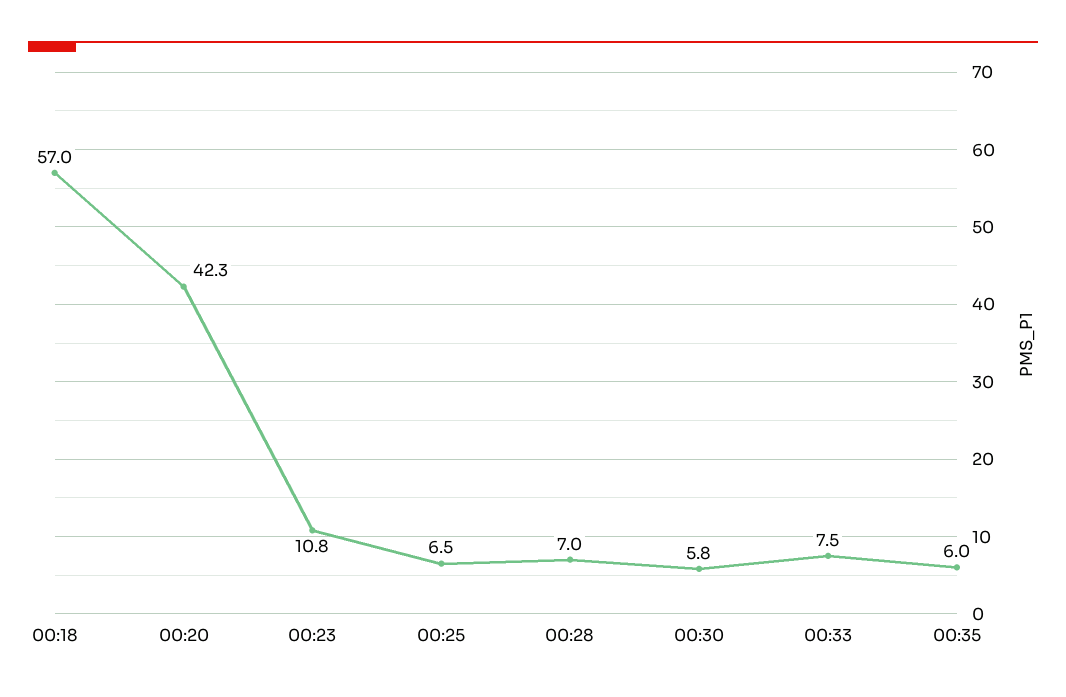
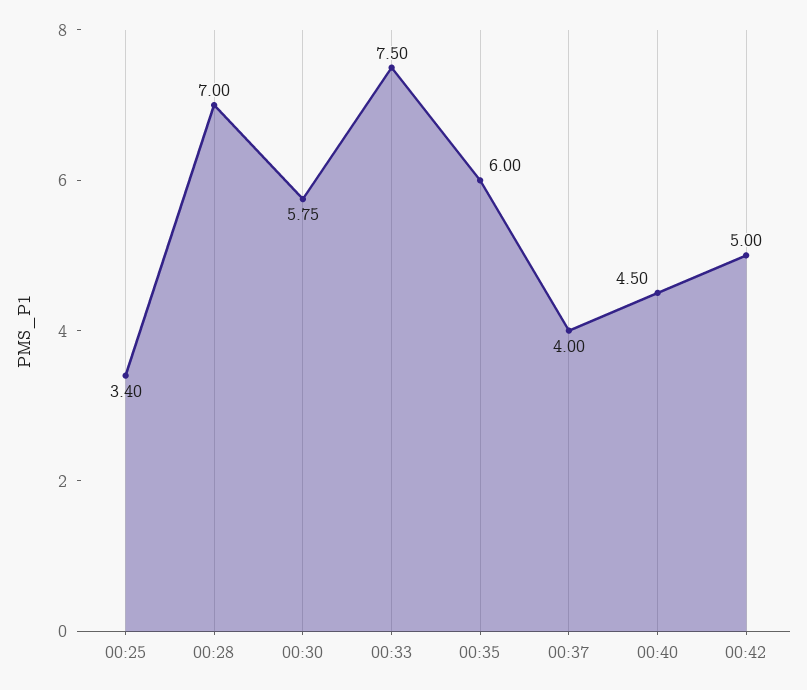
00:18: 57 -> none
00:20: 42.3 -> none
00:23: 10.8 -> none
00:25: 6.5 -> 3.4
00:37: none -> 4
00:40: none -> 4.5
00:42: none -> 5

